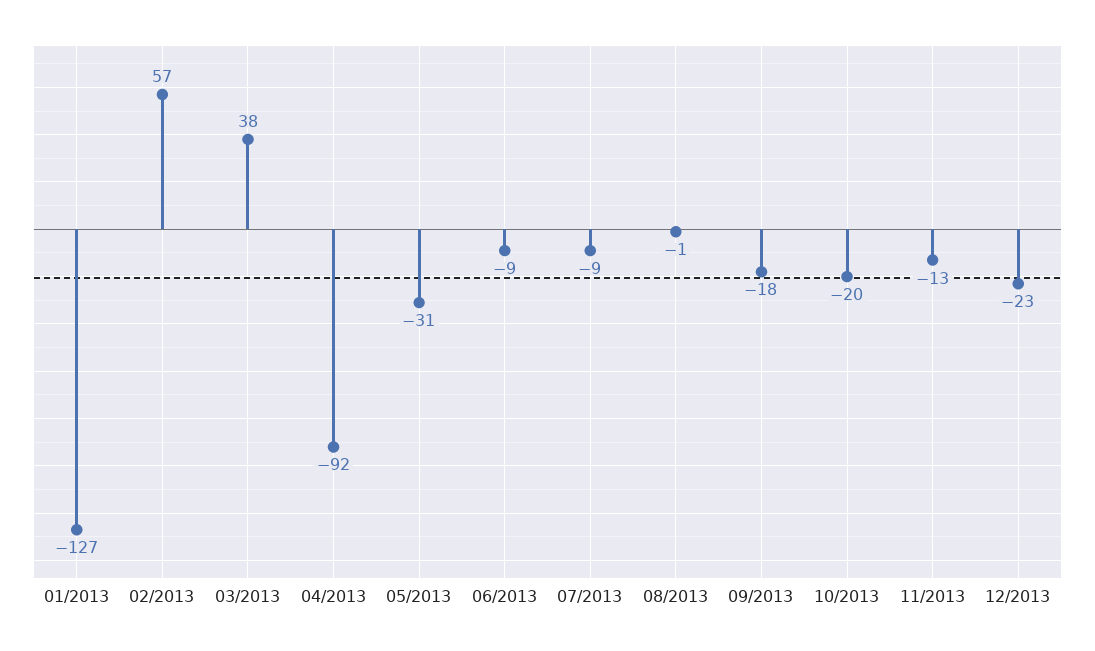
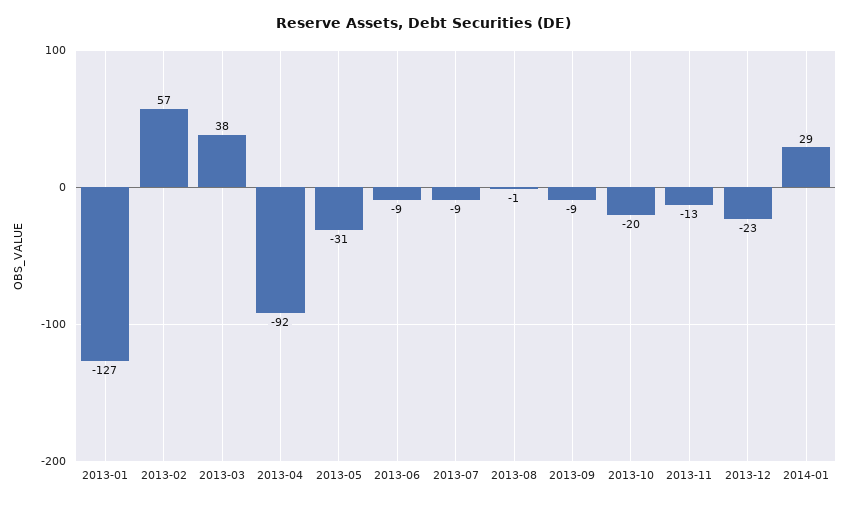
09/2013: -18 -> -9
2014-01: none -> 29

